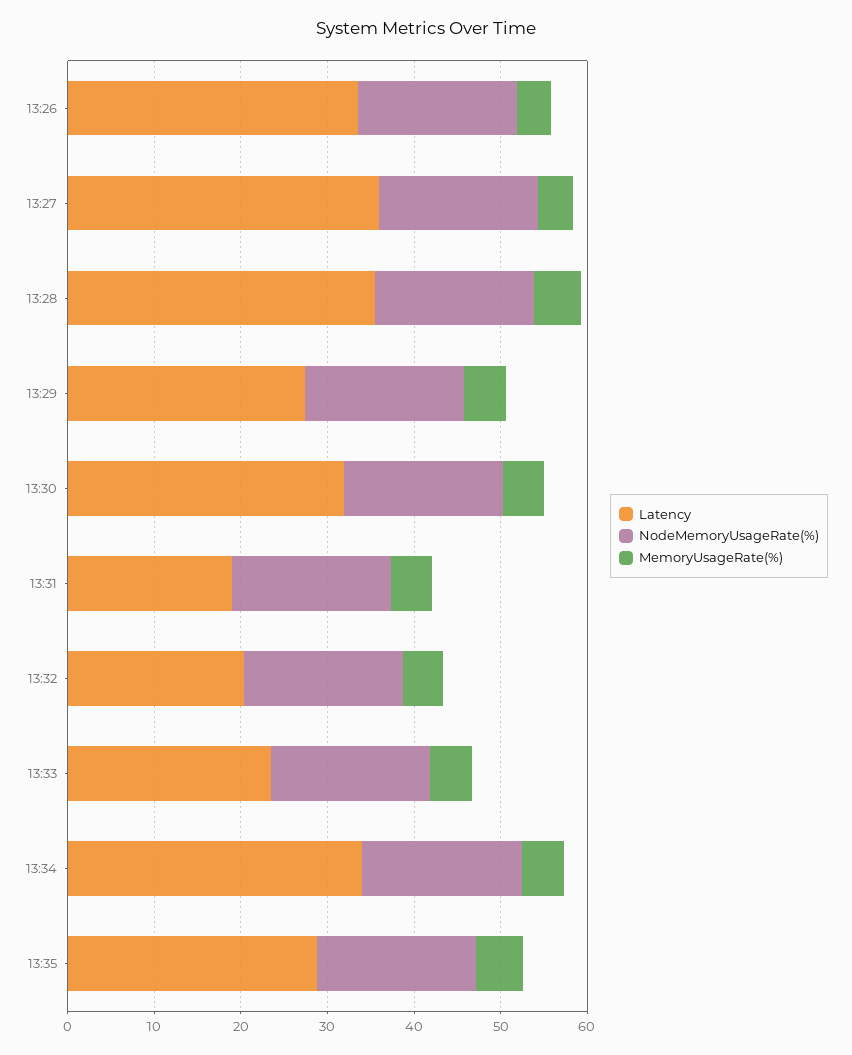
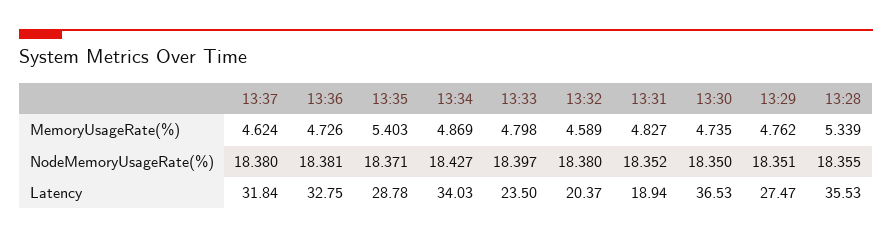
Latency, 13:26: 34 -> none
NodeMemoryUsageRate(%), 13:26: 18 -> none
MemoryUsageRate(%), 13:26: 4 -> none
Latency, 13:27: 36 -> none
NodeMemoryUsageRate(%), 13:27: 18 -> none
MemoryUsageRate(%), 13:27: 4 -> none
Latency, 13:30: 32 -> 36.53
MemoryUsageRate(%), 13:37: none -> 4.624
MemoryUsageRate(%), 13:36: none -> 4.726
NodeMemoryUsageRate(%), 13:37: none -> 18.38
NodeMemoryUsageRate(%), 13:36: none -> 18.381
Latency, 13:37: none -> 31.84
Latency, 13:36: none -> 32.75

